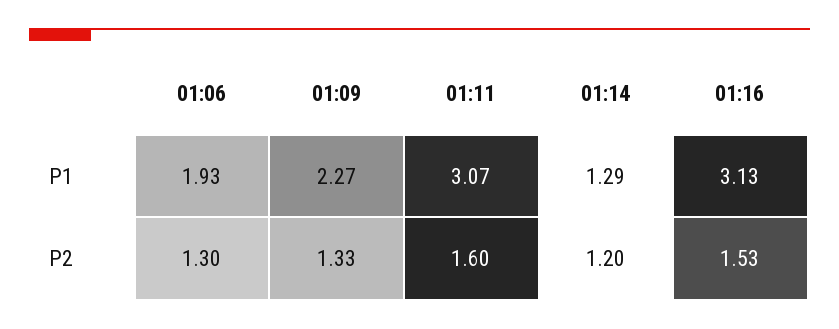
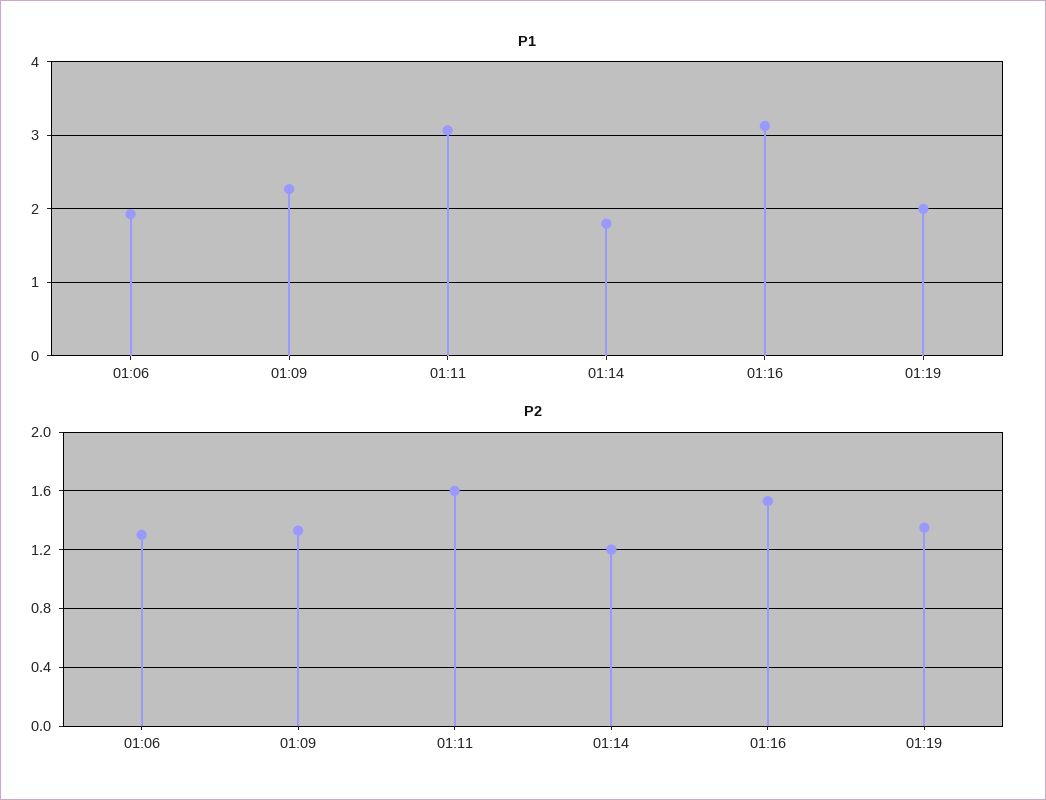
P1, 01:14: 1.29 -> 1.8
P1, 01:19: none -> 2
P2, 01:19: none -> 1.35

